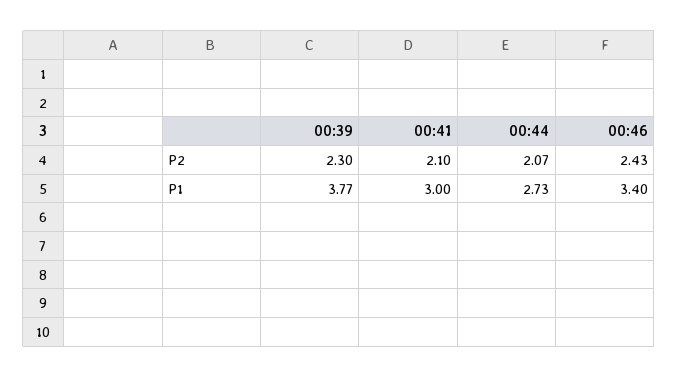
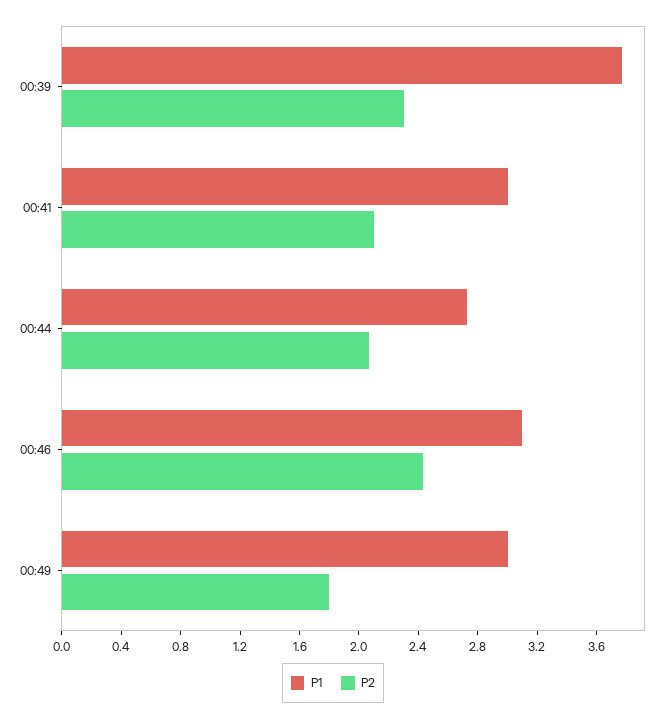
P1, 00:46: 3.4 -> 3.1
P1, 00:49: none -> 3
P2, 00:49: none -> 1.8

